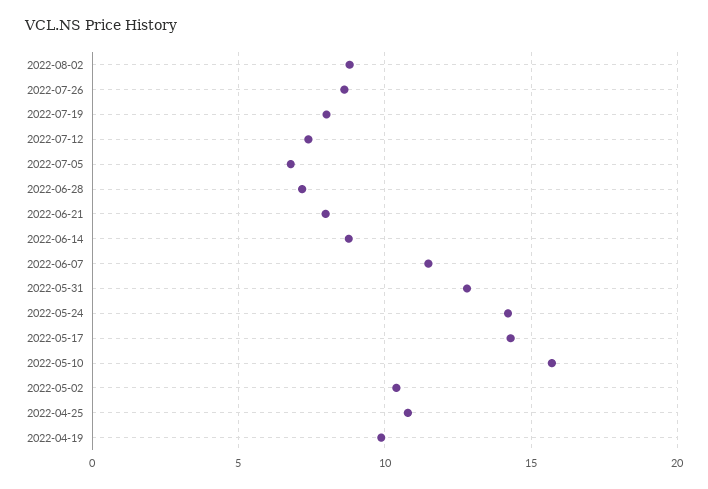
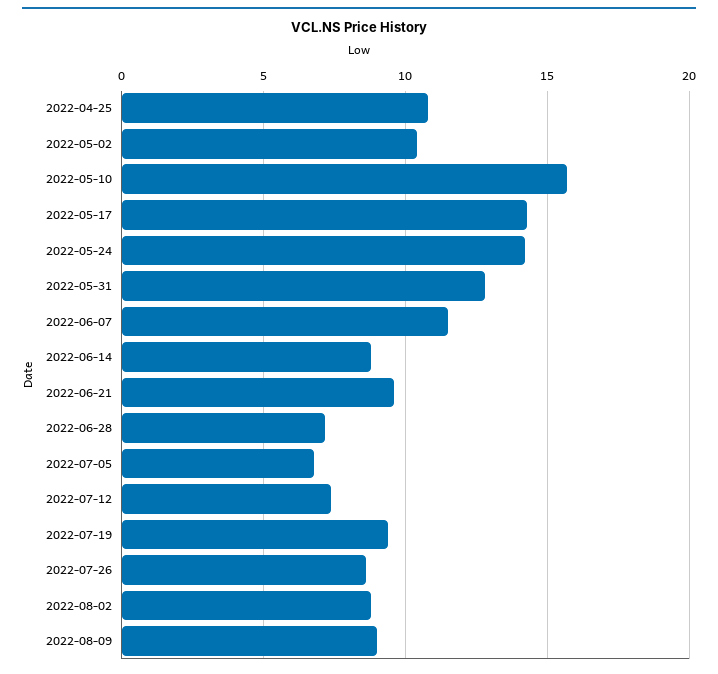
2022-07-19: 8 -> 9.5
2022-06-21: 8 -> 9.5
2022-04-19: 10 -> none
2022-08-09: none -> 9

